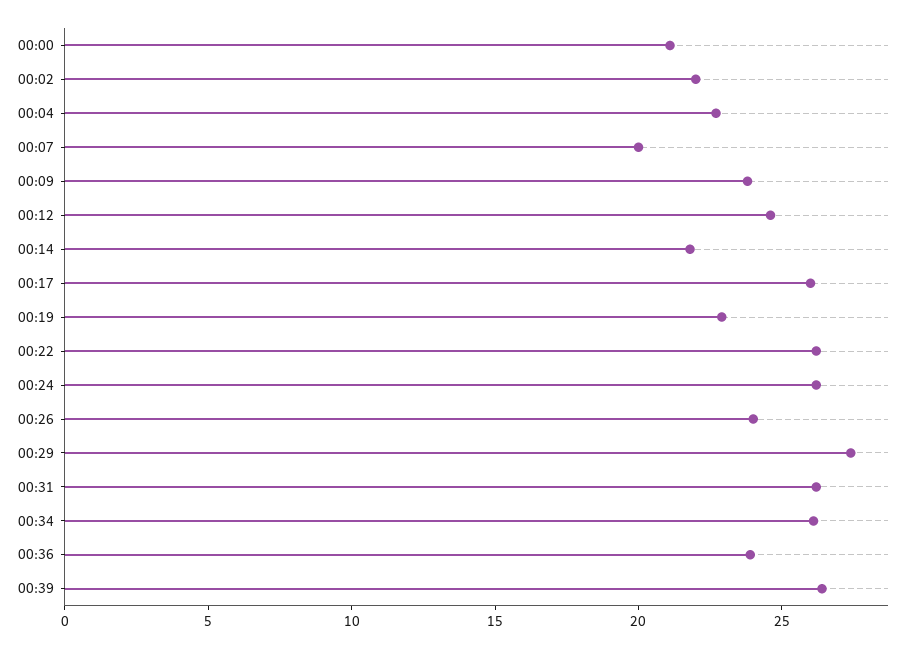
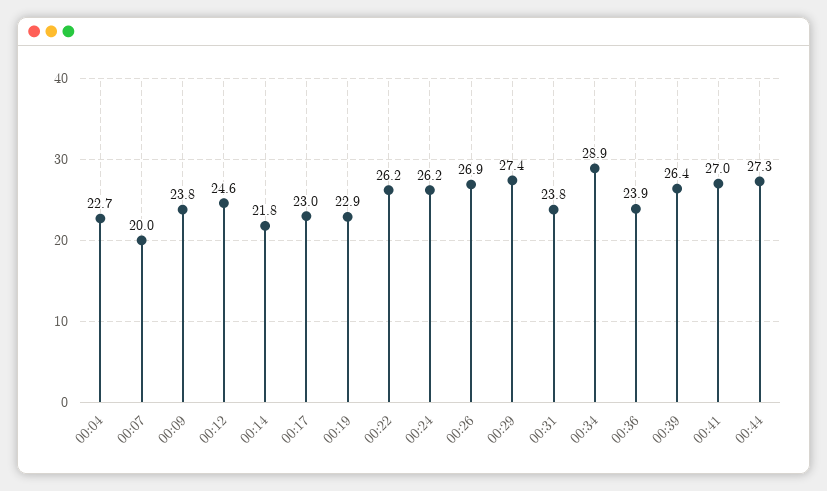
00:00: 21 -> none
00:02: 22 -> none
00:17: 26 -> 23
00:26: 24 -> 26.9
00:31: 26 -> 23.8
00:34: 26 -> 28.9
00:41: none -> 27
00:44: none -> 27.3

